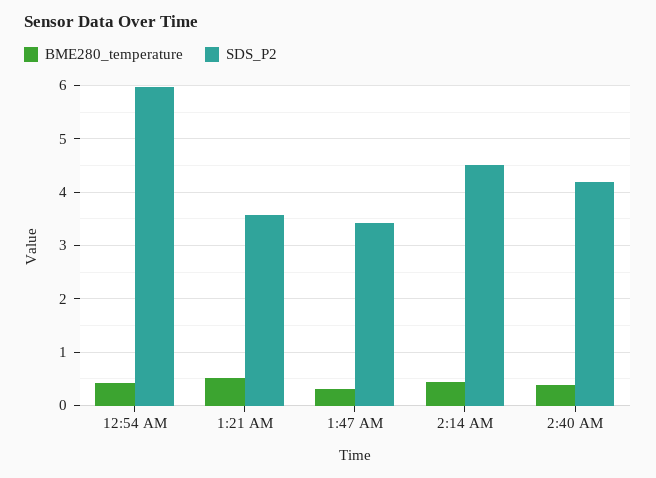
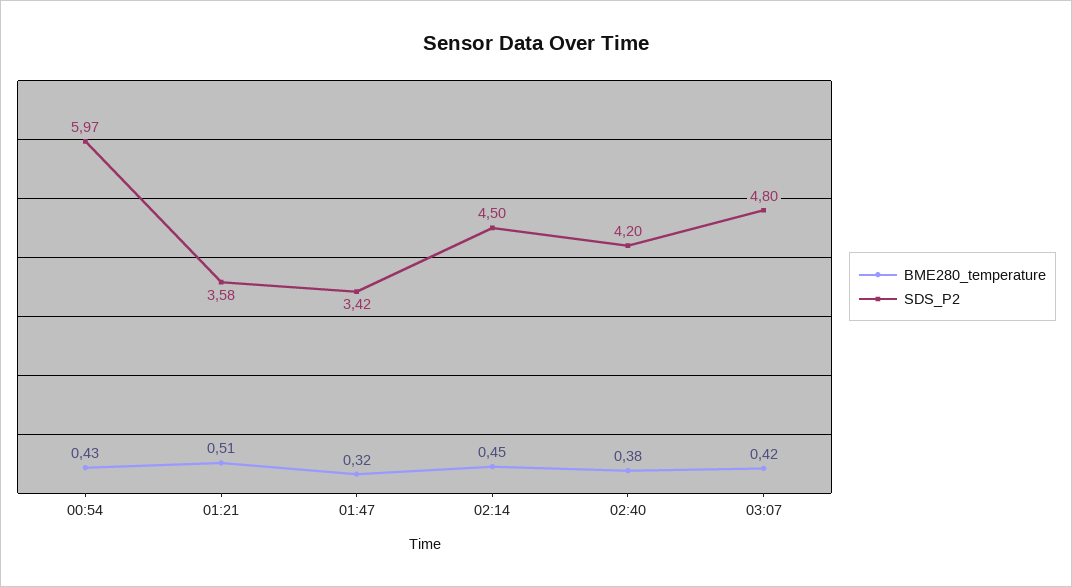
BME280_temperature, 03:07: none -> 0.42
SDS_P2, 03:07: none -> 4.8

